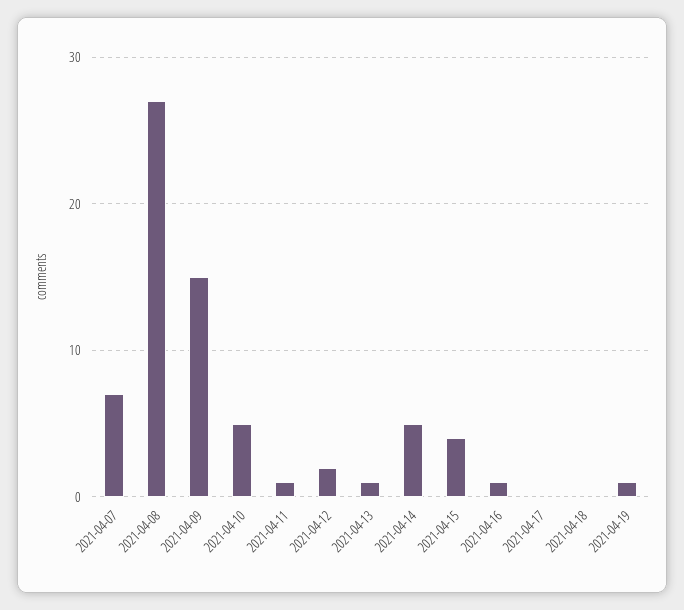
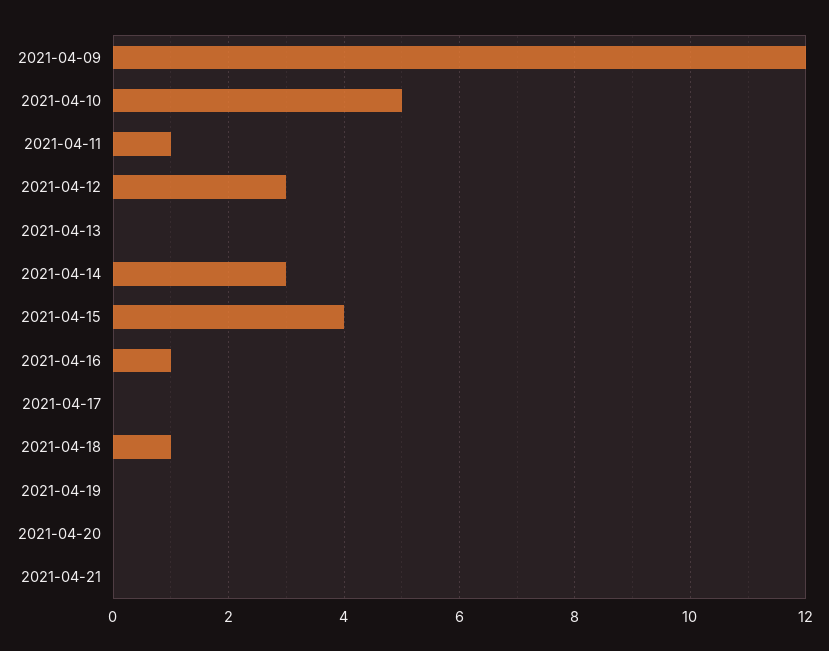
2021-04-07: 7 -> none
2021-04-08: 27 -> none
2021-04-09: 15 -> 12
2021-04-12: 2 -> 3
2021-04-13: 1 -> 0
2021-04-14: 5 -> 3
2021-04-18: 0 -> 1
2021-04-19: 1 -> 0
2021-04-20: none -> 0
2021-04-21: none -> 0

